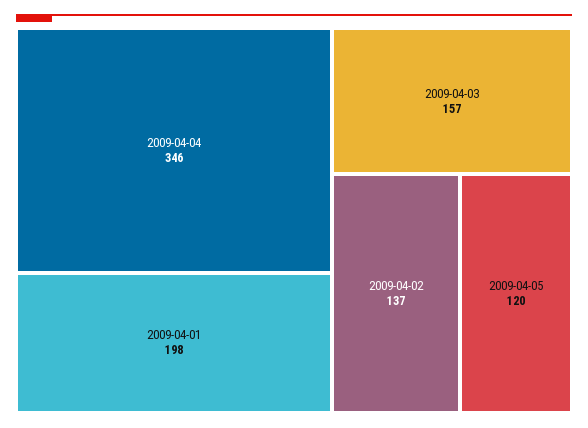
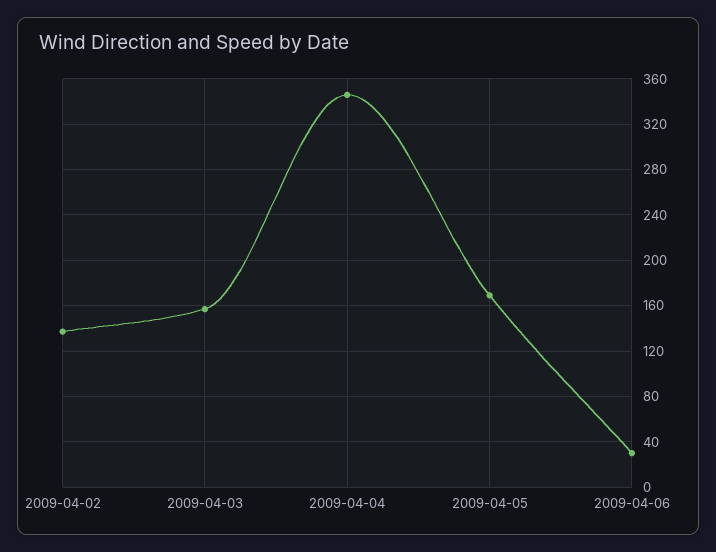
2009-04-01: 198 -> none
2009-04-05: 120 -> 170
2009-04-06: none -> 30

